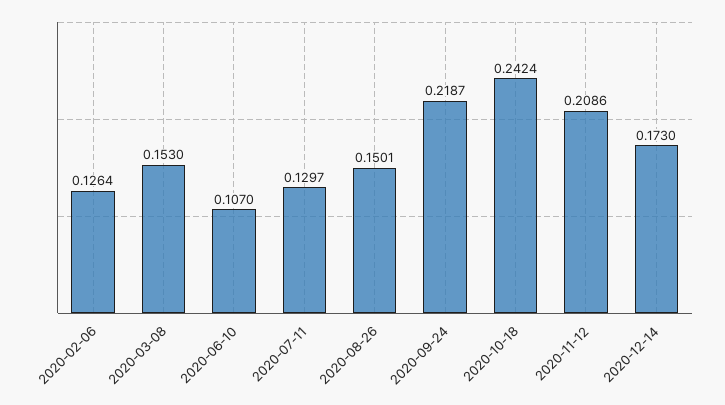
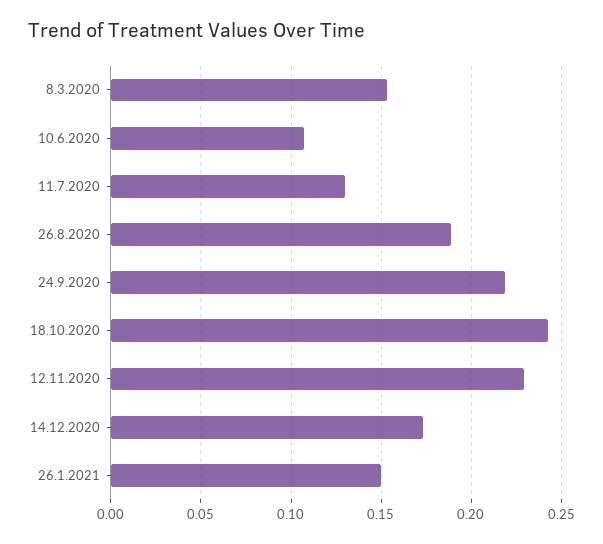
2020-02-06: 0.1264 -> none
2020-08-26: 0.1501 -> 0.19
2020-11-12: 0.2086 -> 0.23
26.1.2021: none -> 0.15

